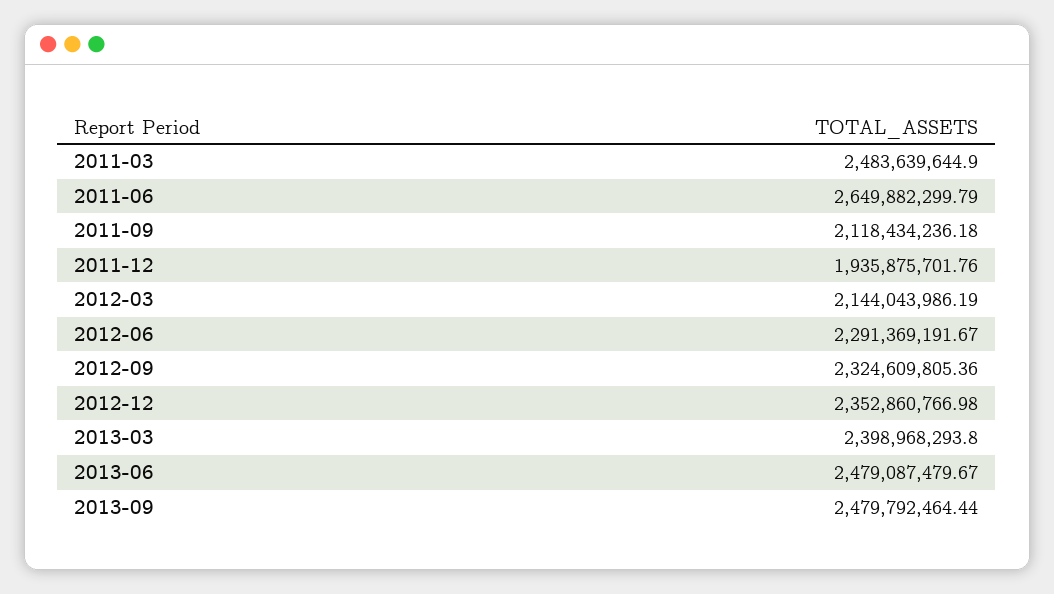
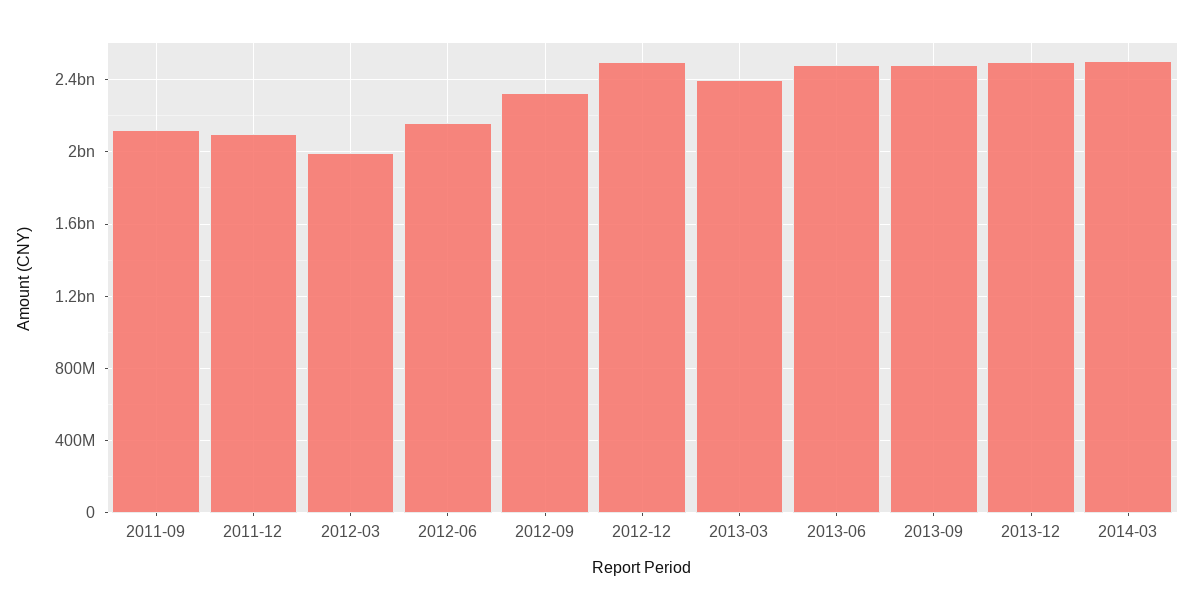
2011-03: 2483639644.9 -> none
2011-06: 2649882299.79 -> none
2011-12: 1935875701.76 -> 2100000000
2012-03: 2144043986.19 -> 2000000000
2012-06: 2291369191.67 -> 2150000000
2012-12: 2352860766.98 -> 2500000000
2013-12: none -> 2500000000
2014-03: none -> 2500000000

